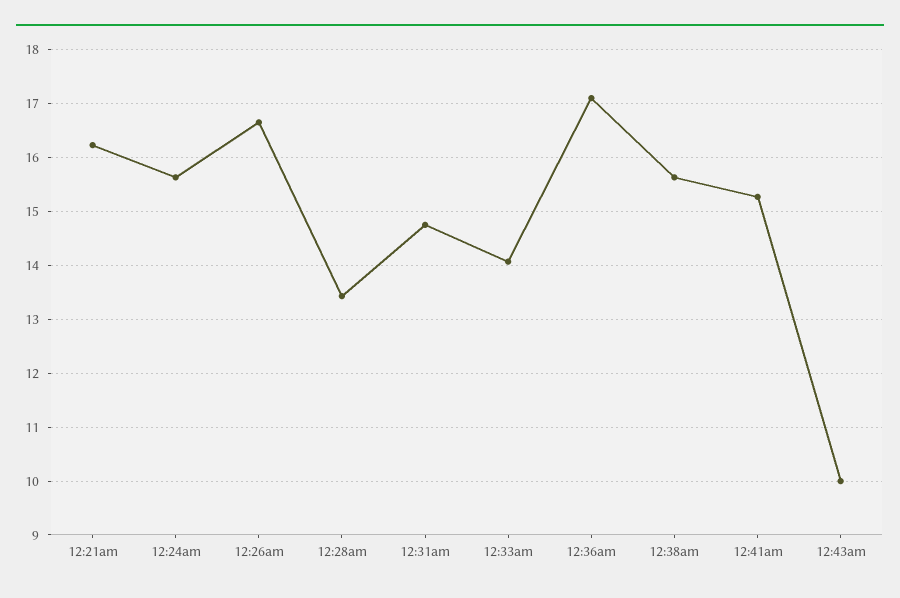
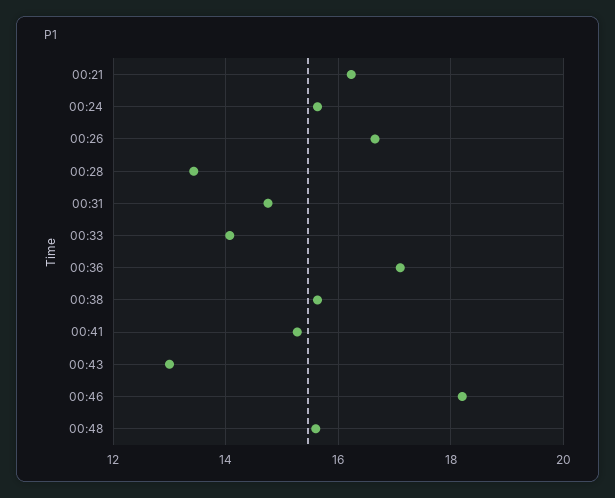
12:43am: 10 -> 13
00:46: none -> 18.2
00:48: none -> 15.6

